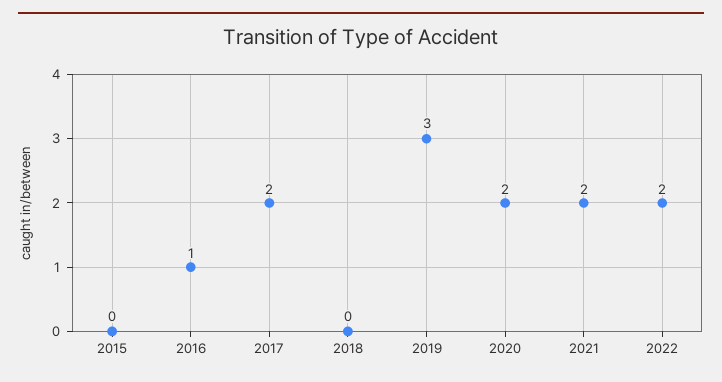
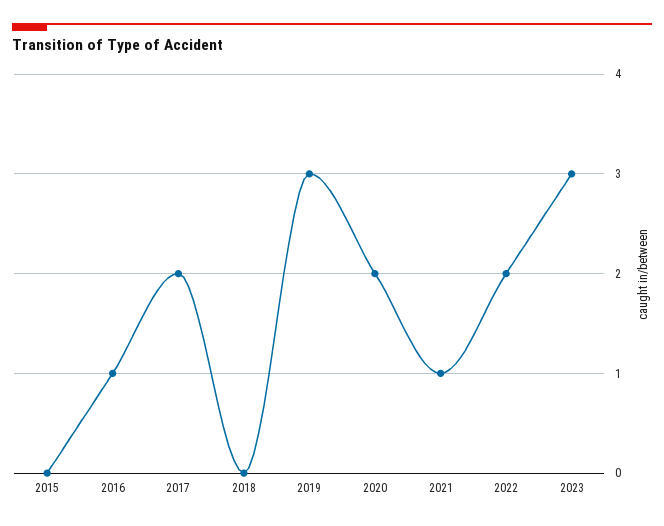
2021: 2 -> 1
2023: none -> 3

